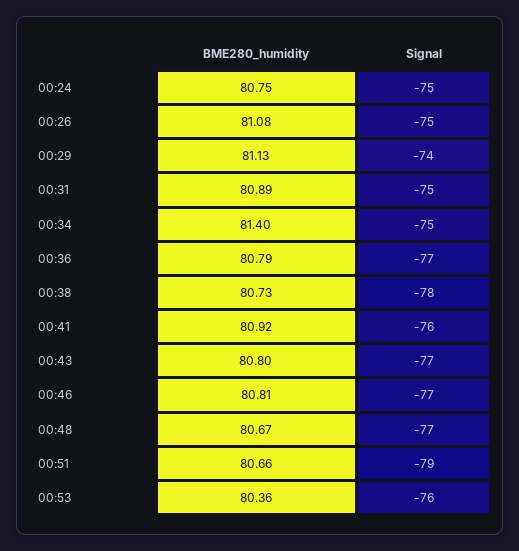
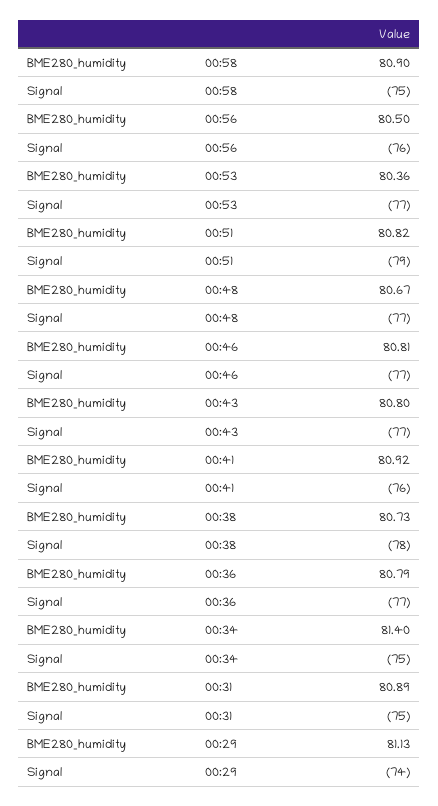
BME280_humidity, 00:24: 80.75 -> none
Signal, 00:24: -75 -> none
BME280_humidity, 00:26: 81.08 -> none
Signal, 00:26: -75 -> none
BME280_humidity, 00:51: 80.66 -> 80.82
Signal, 00:53: -76 -> -77
BME280_humidity, 00:58: none -> 80.9
Signal, 00:58: none -> -75
BME280_humidity, 00:56: none -> 80.5
Signal, 00:56: none -> -76

